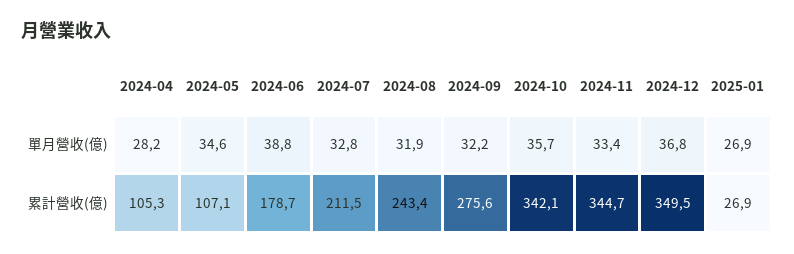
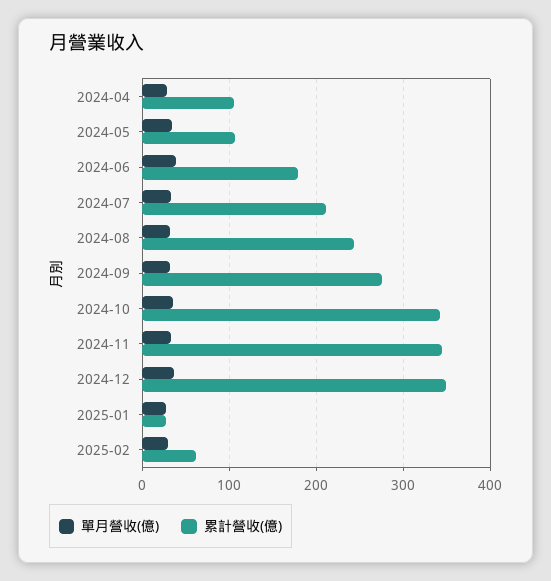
單月營收(億), 2025-02: none -> 30
累計營收(億), 2025-02: none -> 60

